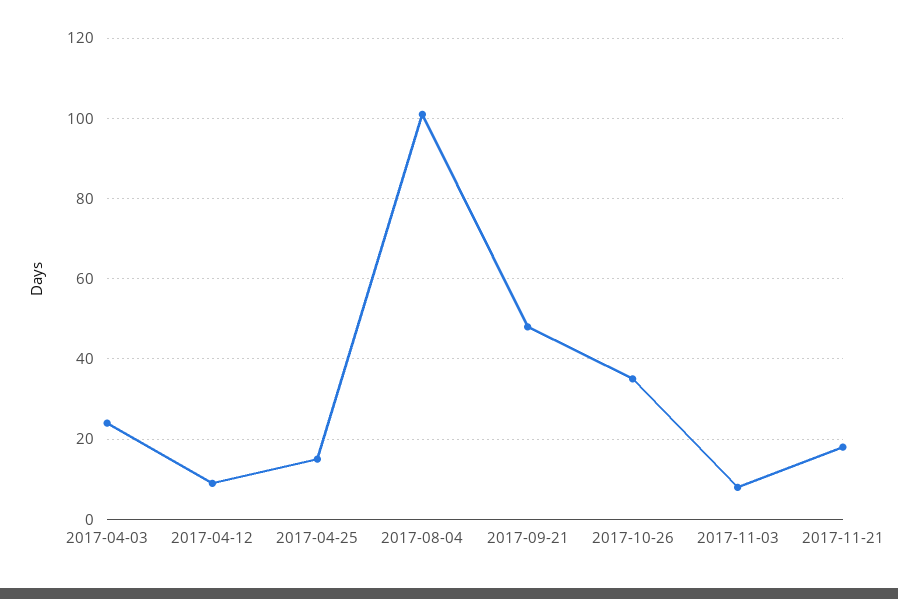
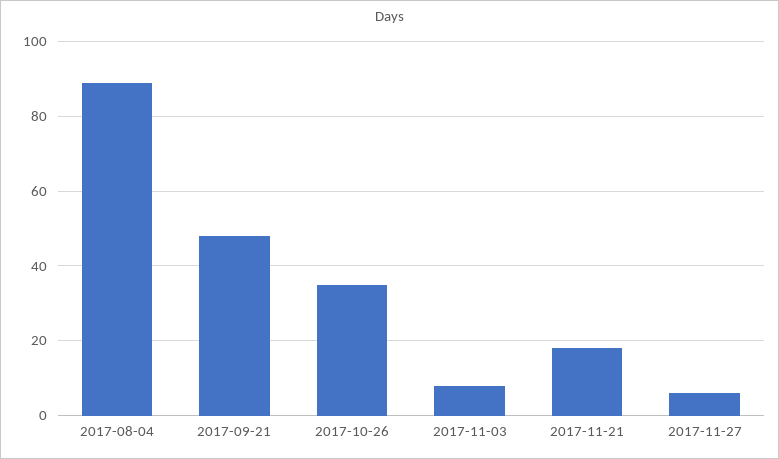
2017-04-03: 25 -> none
2017-04-12: 10 -> none
2017-04-25: 15 -> none
2017-08-04: 100 -> 90
2017-11-27: none -> 5

